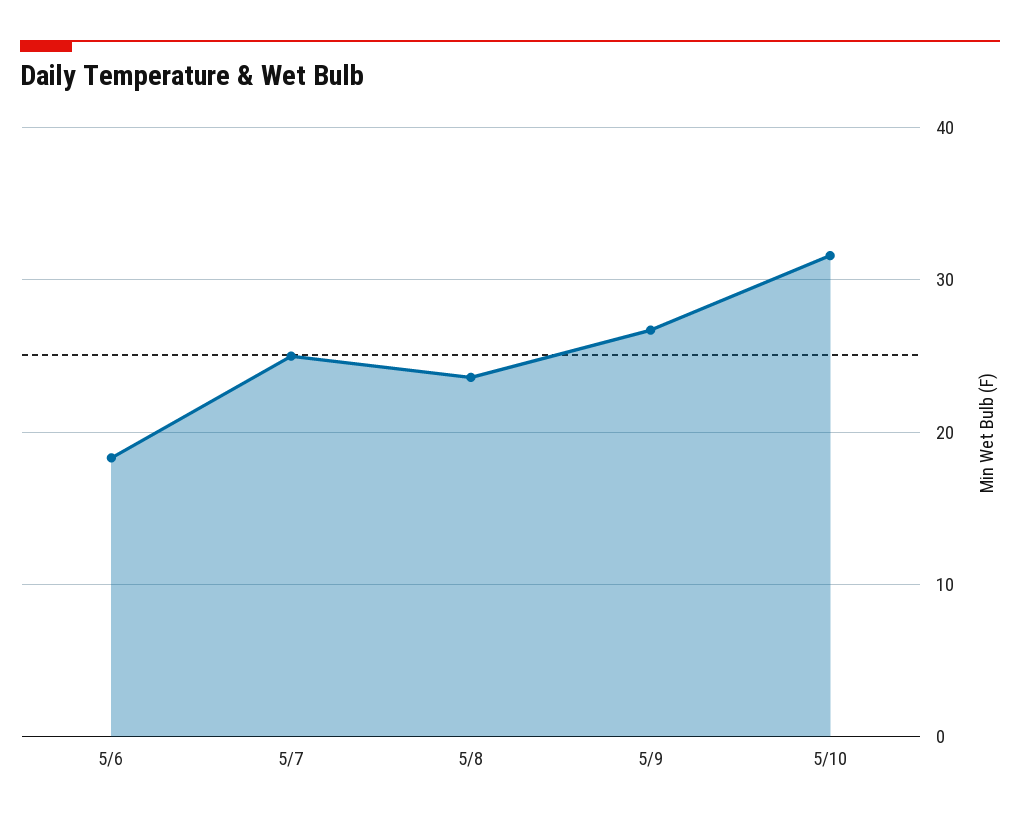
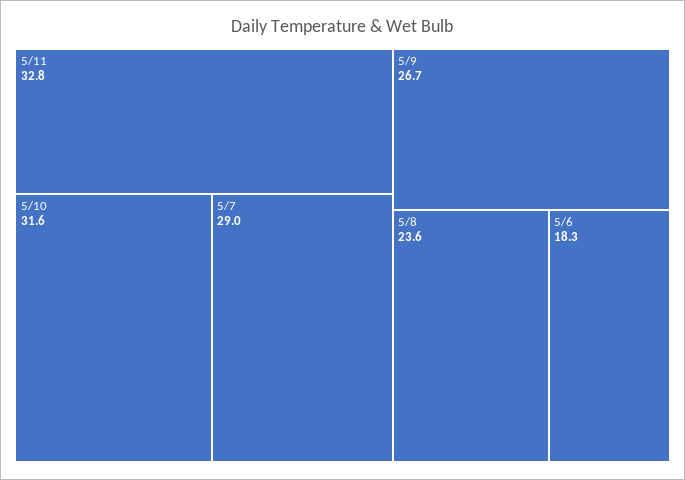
5/7: 25 -> 29
5/11: none -> 32.8

